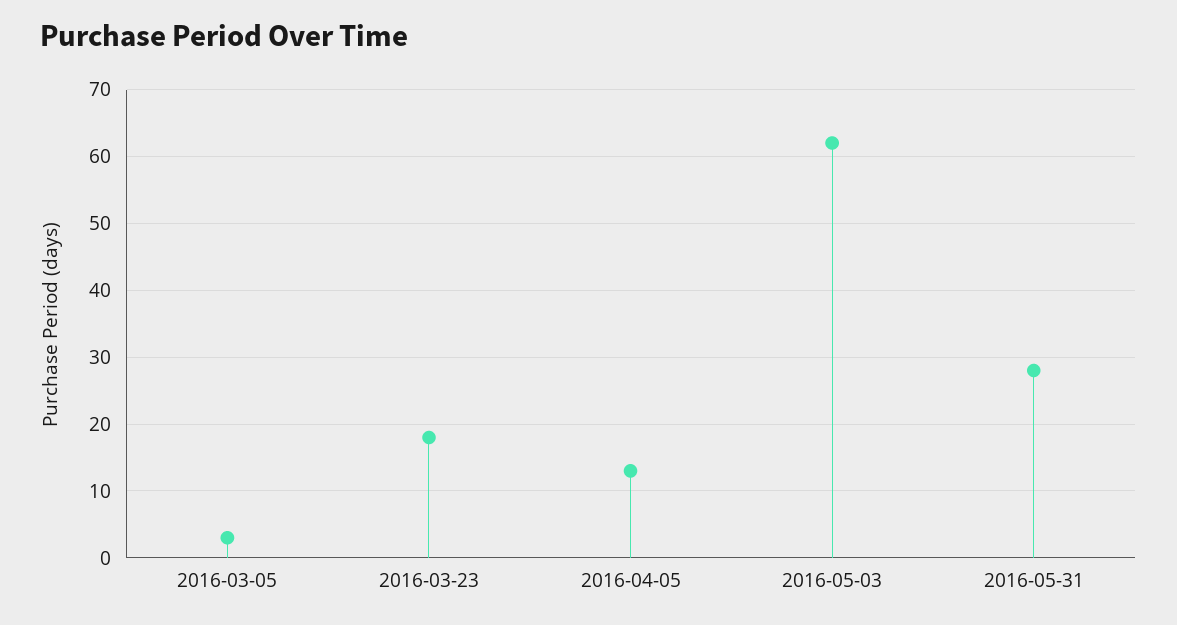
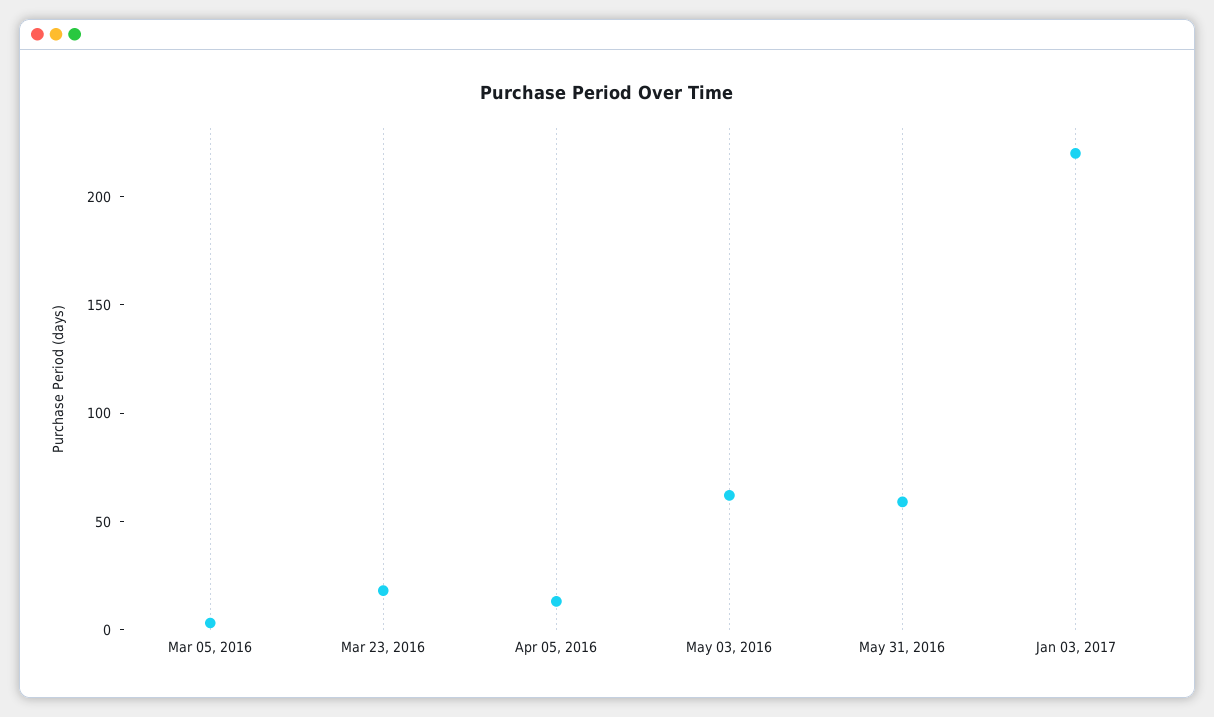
2016-05-31: 28 -> 60
Jan 03, 2017: none -> 220

